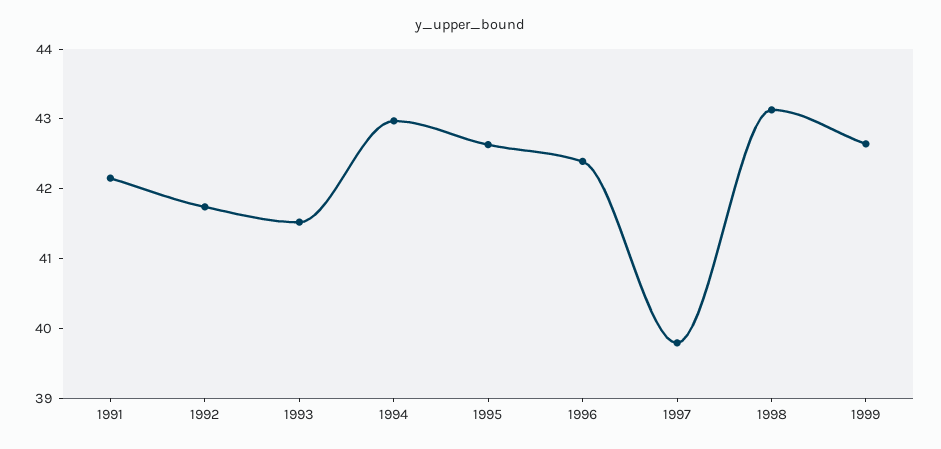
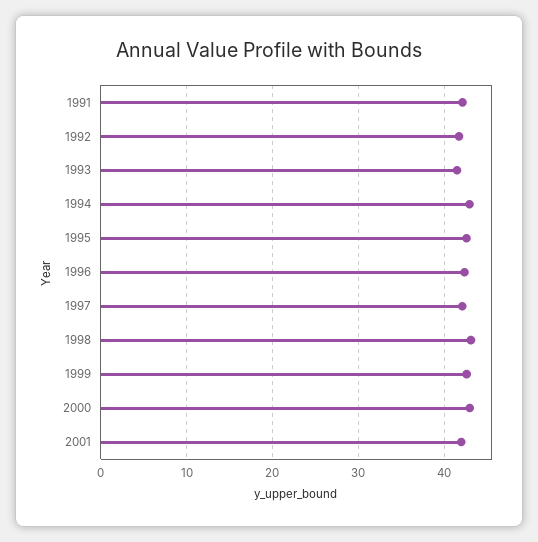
1997: 39.8 -> 42
2000: none -> 43
2001: none -> 42

